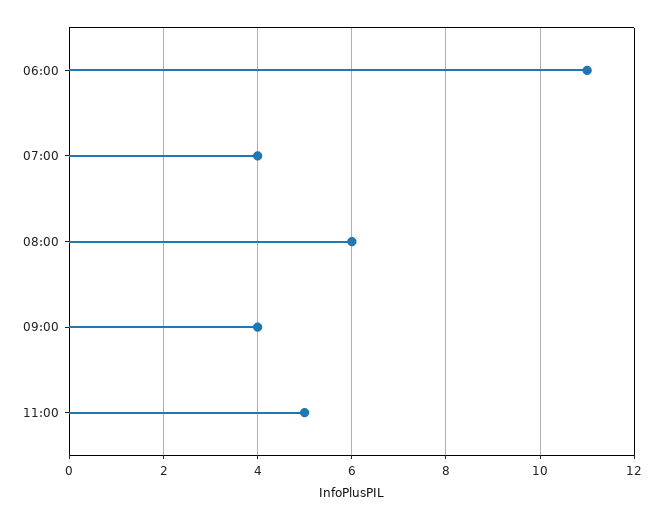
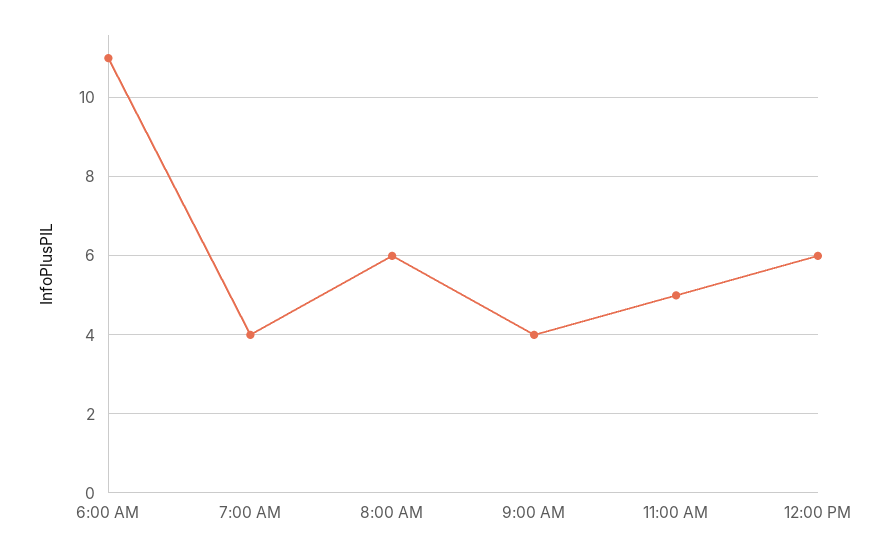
12:00 PM: none -> 6

